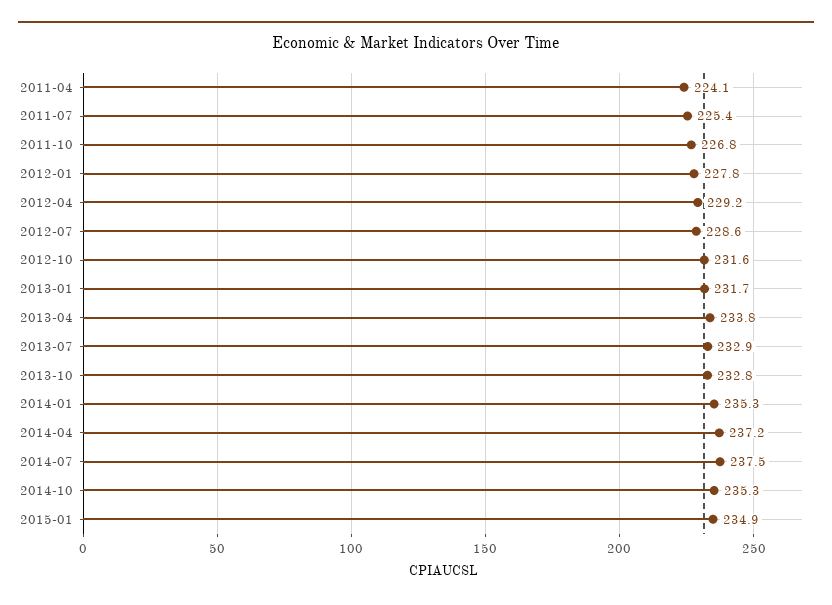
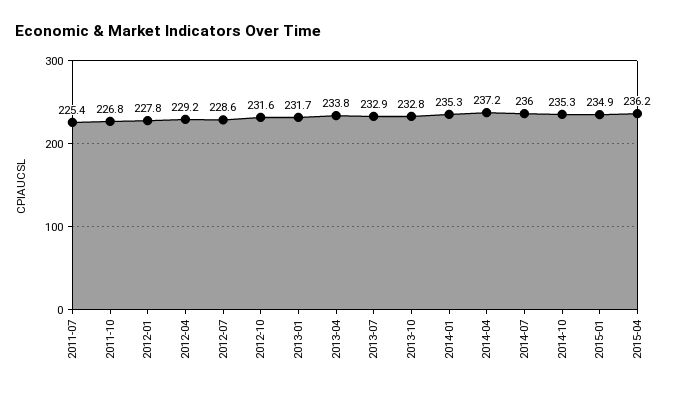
2011-04: 224.1 -> none
2014-07: 237.5 -> 236
2015-04: none -> 236.2

